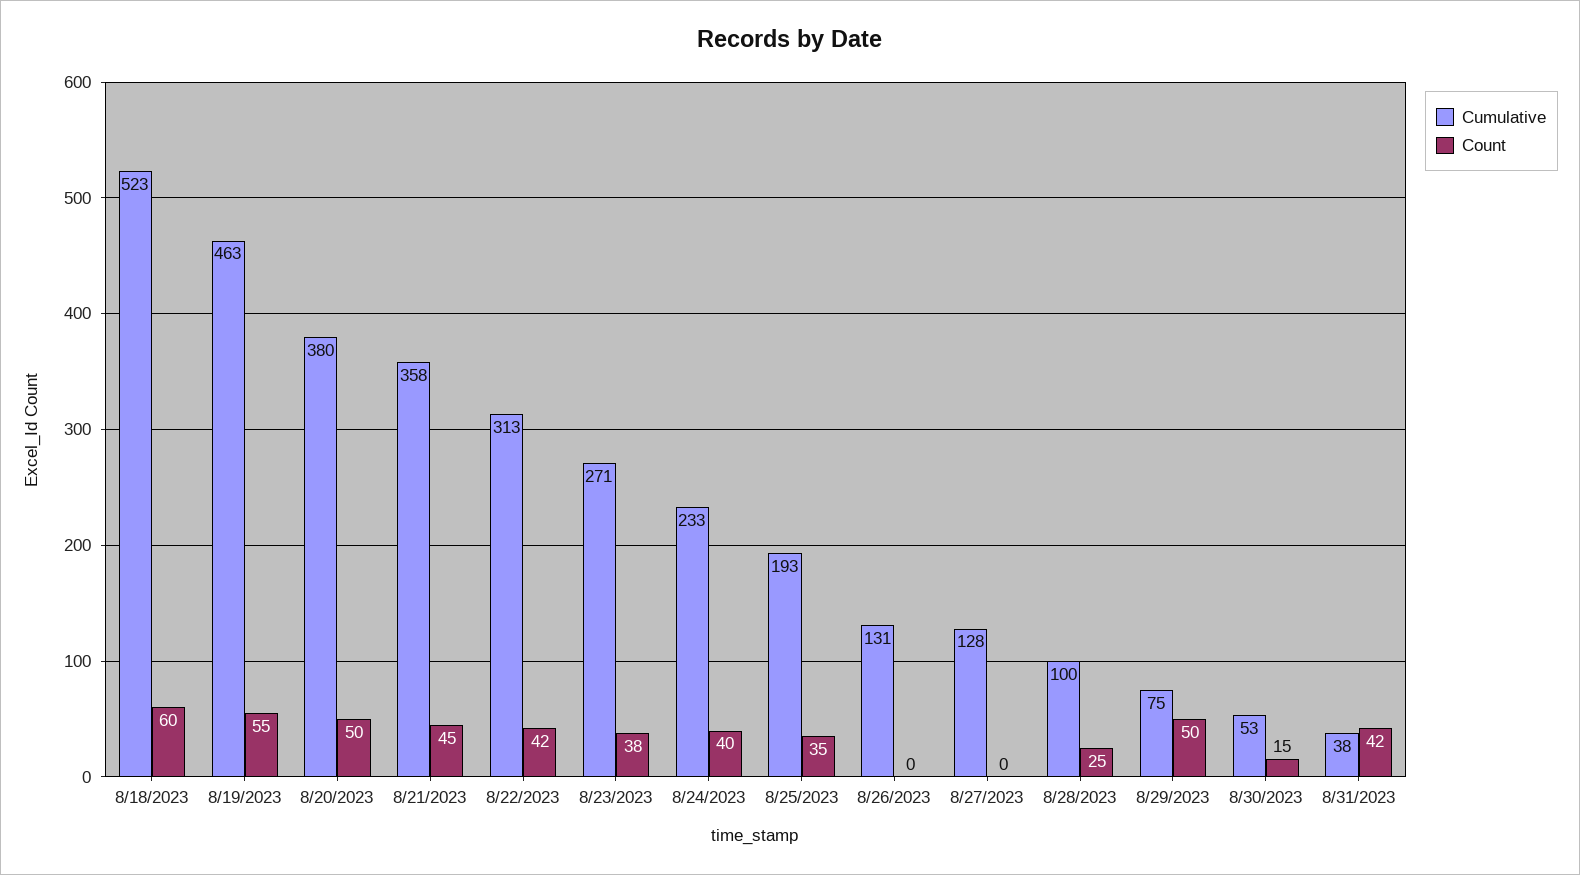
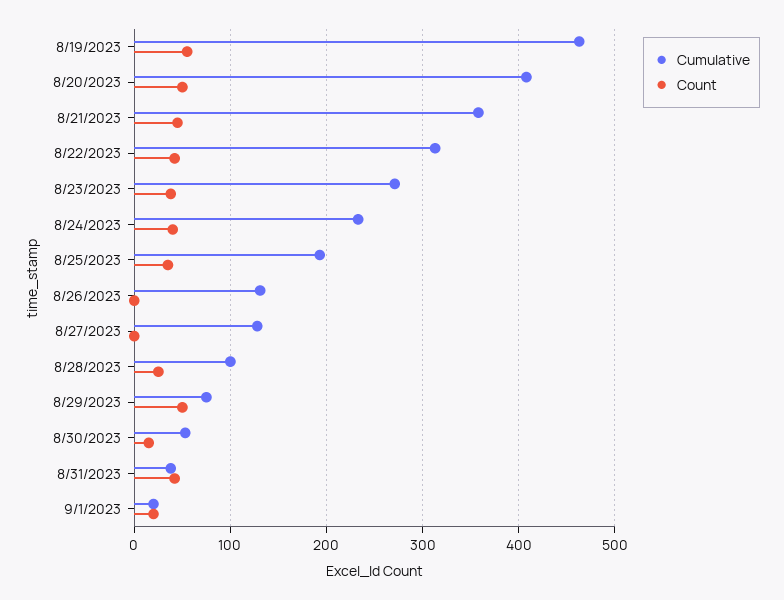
Cumulative, 8/18/2023: 523 -> none
Count, 8/18/2023: 60 -> none
Cumulative, 8/20/2023: 380 -> 410
Cumulative, 9/1/2023: none -> 20
Count, 9/1/2023: none -> 20

